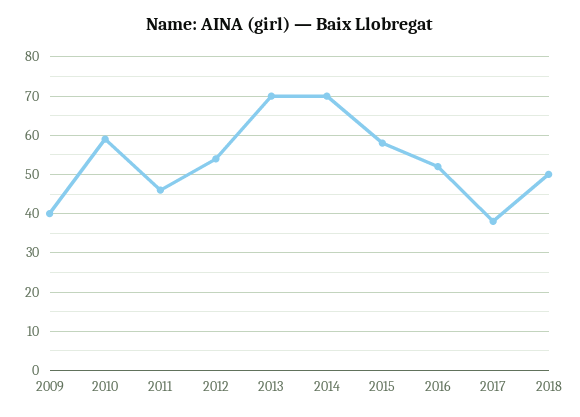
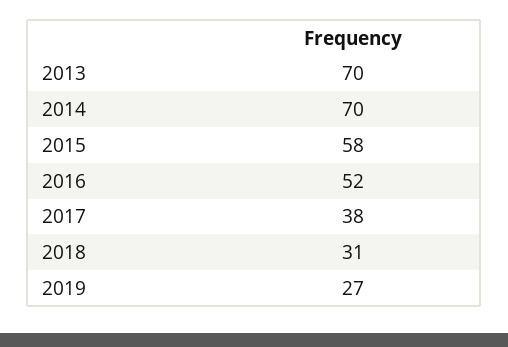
2009: 40 -> none
2010: 60 -> none
2011: 45 -> none
2012: 55 -> none
2018: 50 -> 31
2019: none -> 27

